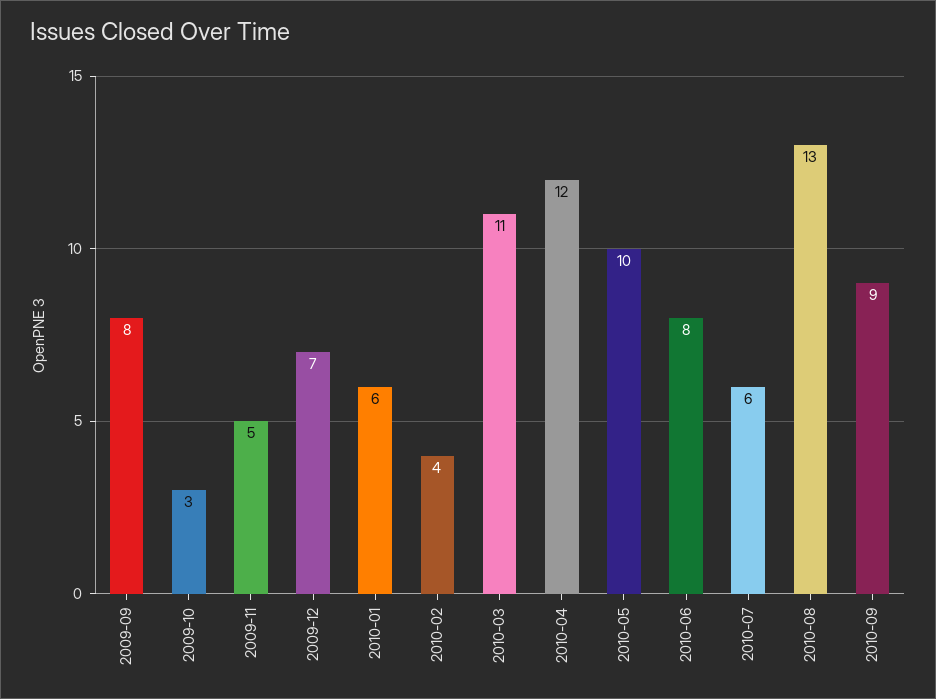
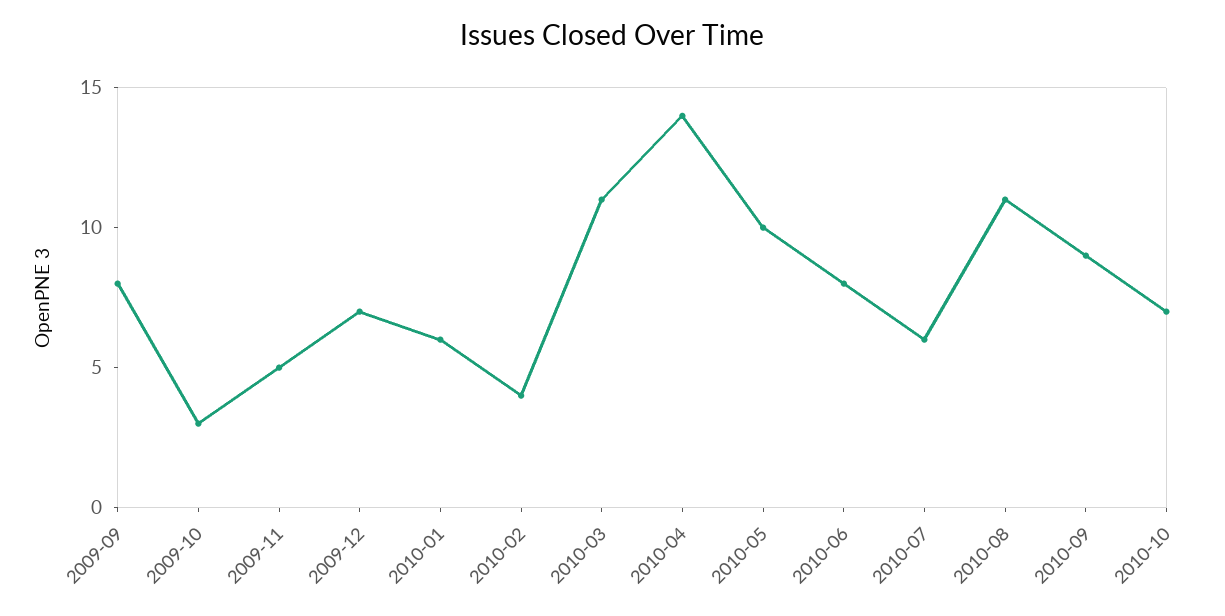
2010-04: 12 -> 14
2010-08: 13 -> 11
2010-10: none -> 7

